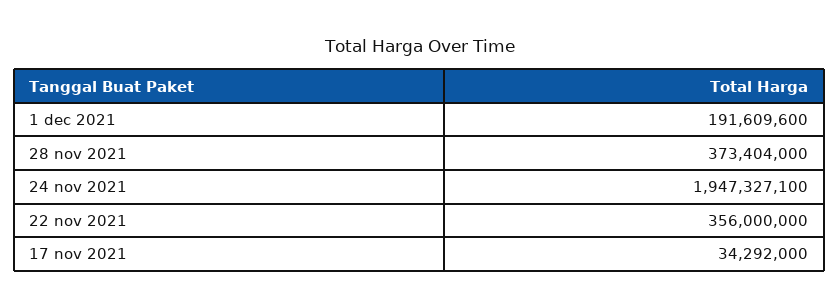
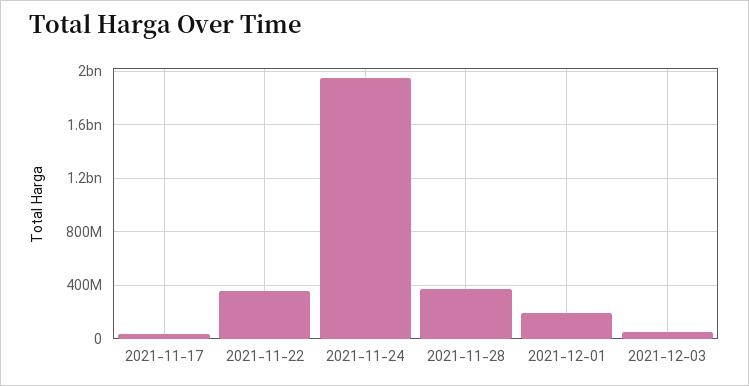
2021-12-03: none -> 50000000

